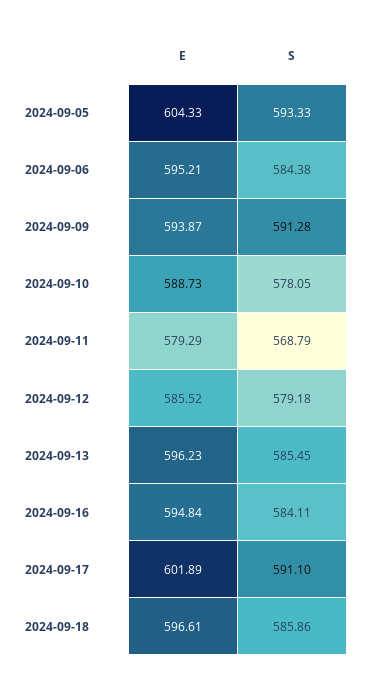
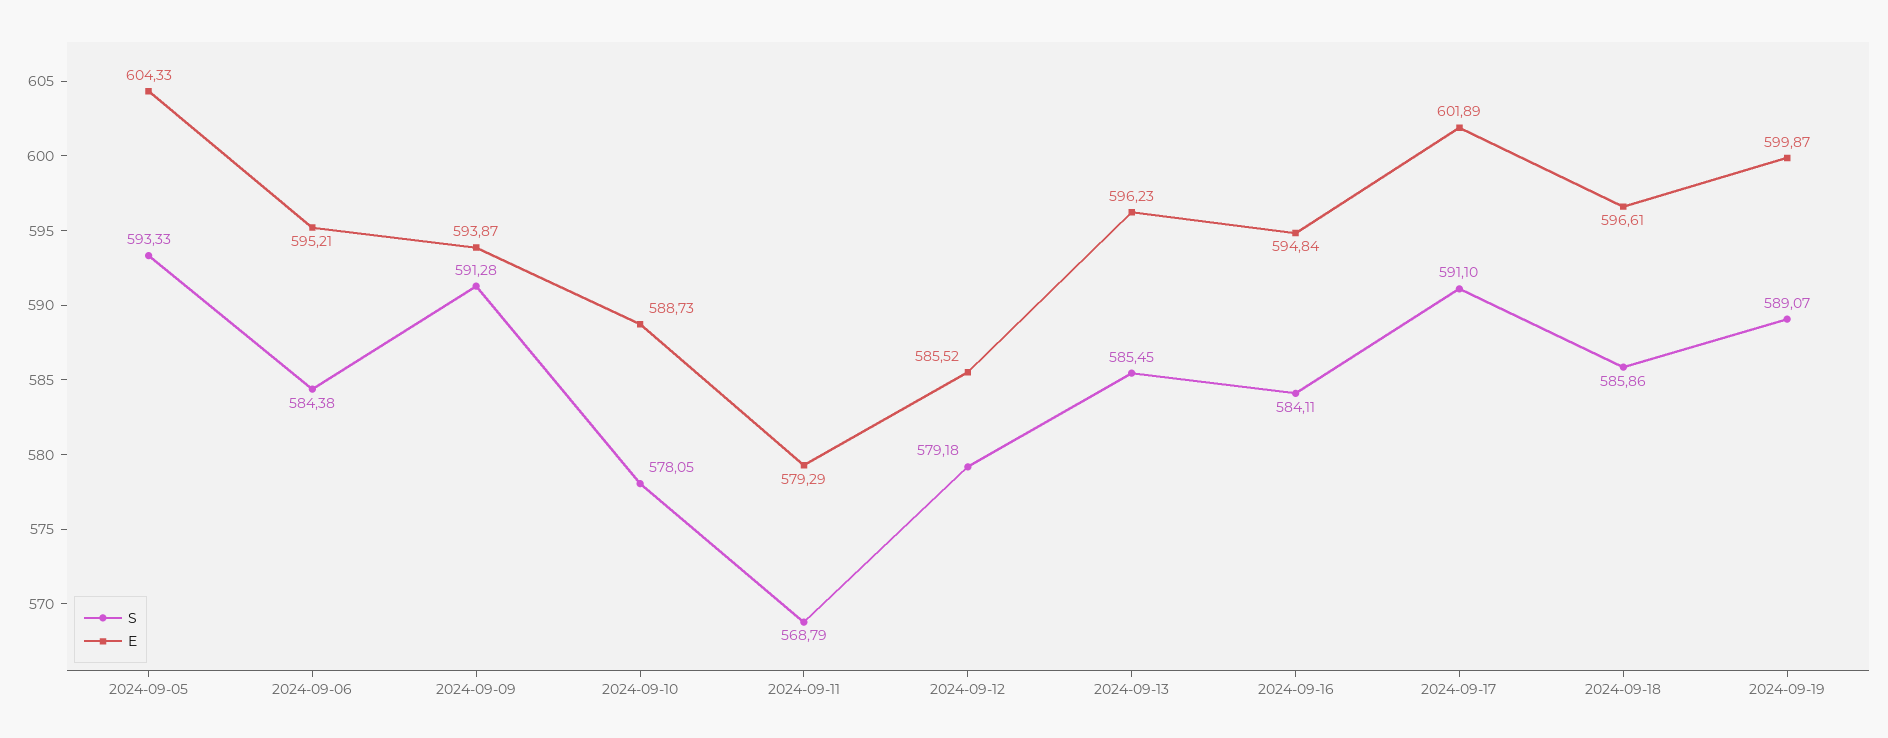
S, 2024-09-19: none -> 589.07
E, 2024-09-19: none -> 599.87

